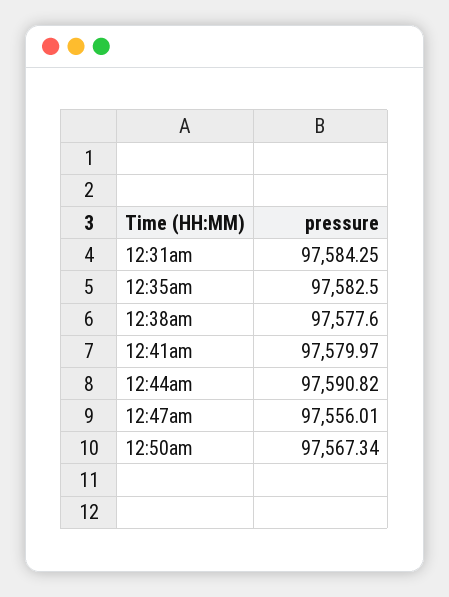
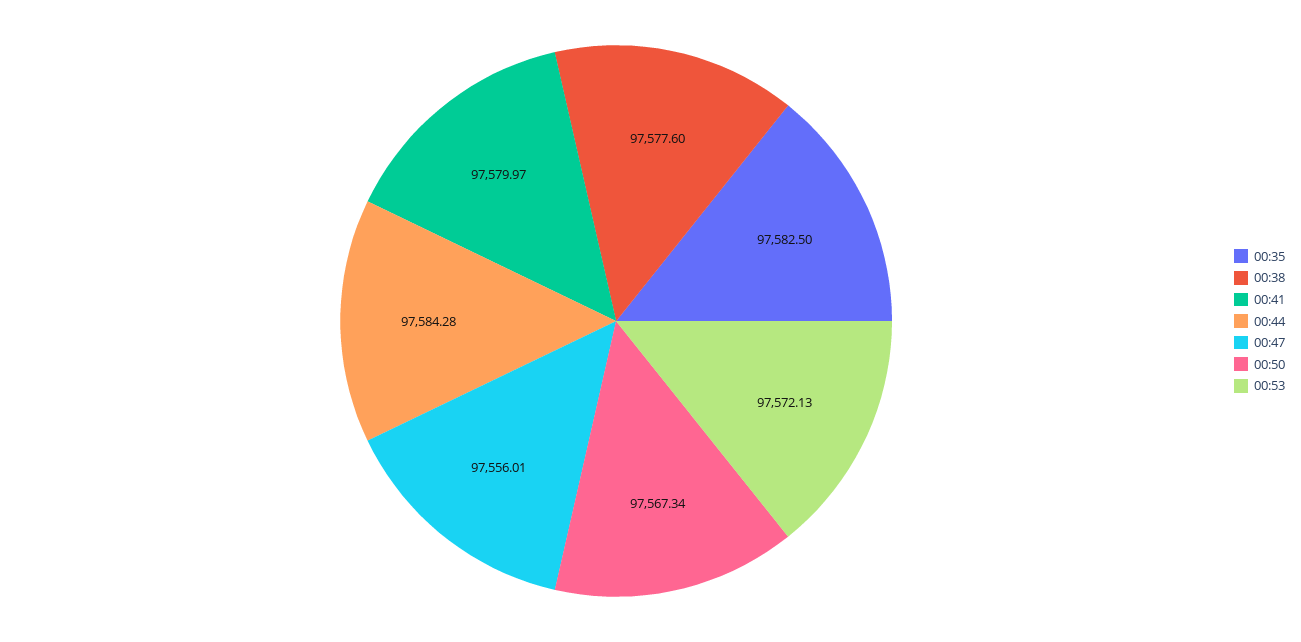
12:31am: 97584.25 -> none
12:44am: 97590.82 -> 97584.28
00:53: none -> 97572.13

